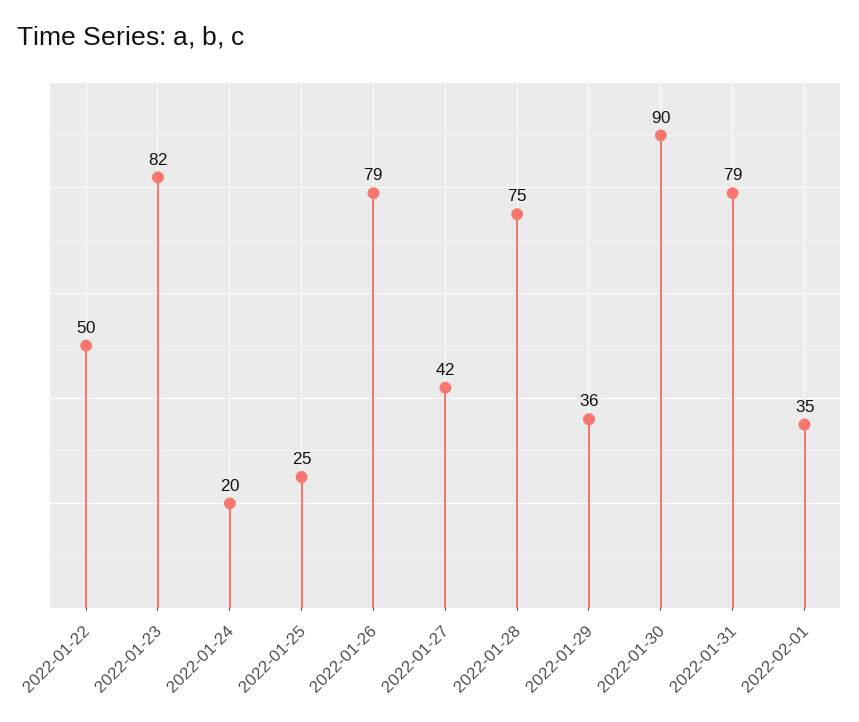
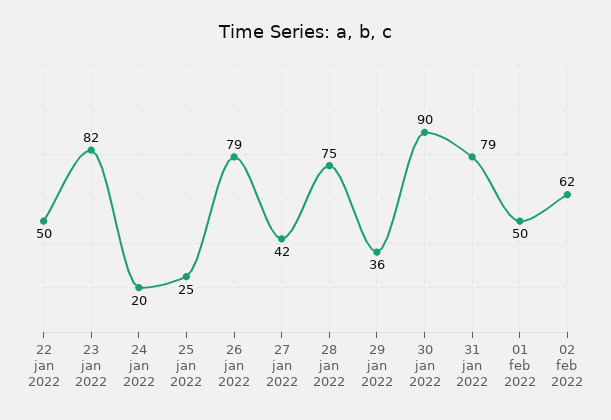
2022-02-01: 35 -> 50
02 feb 2022: none -> 62

